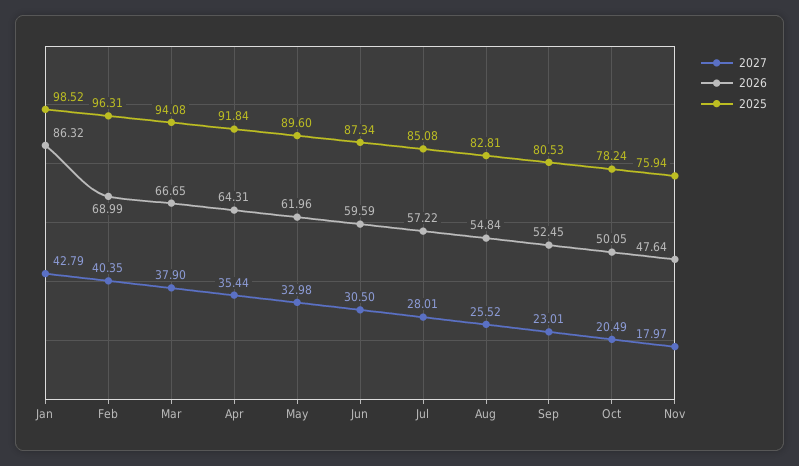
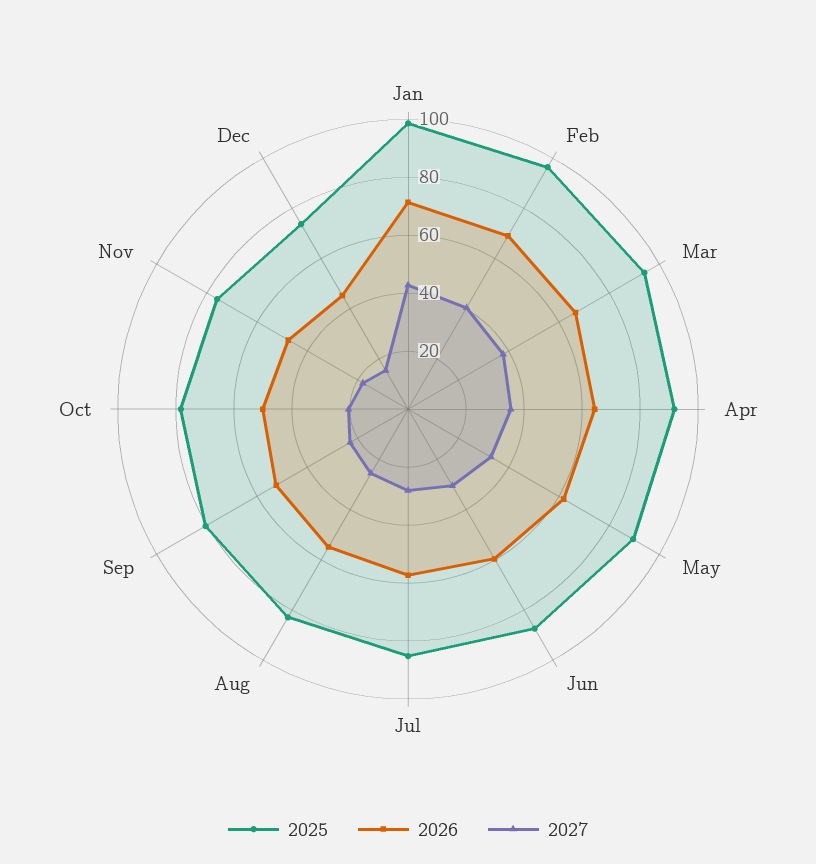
2026, Jan: 86.32 -> 70
2025, Dec: none -> 75
2026, Dec: none -> 45
2027, Dec: none -> 15

